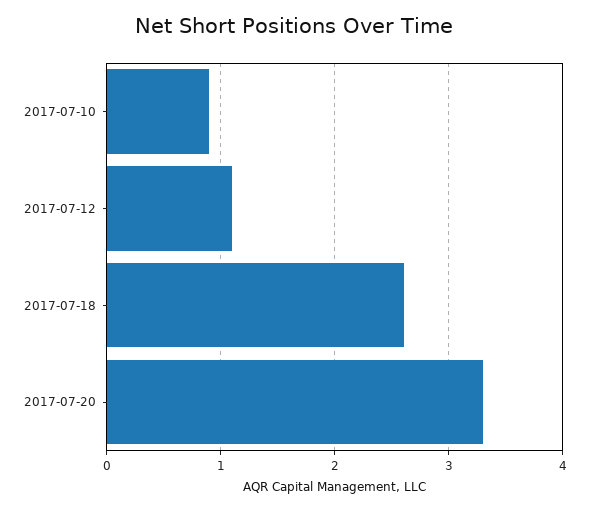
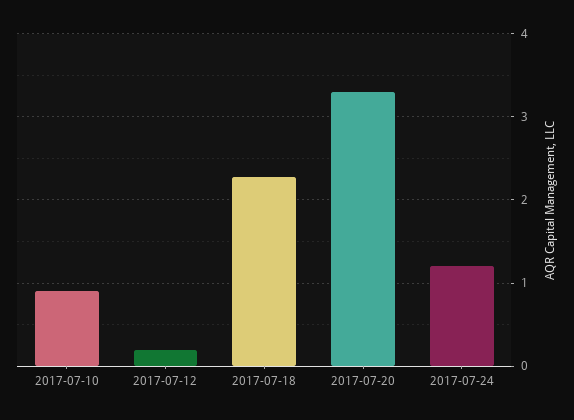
2017-07-12: 1.1 -> 0.2
2017-07-18: 2.6 -> 2.3
2017-07-24: none -> 1.2

